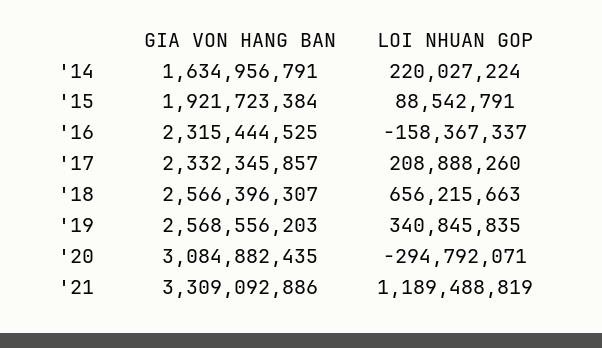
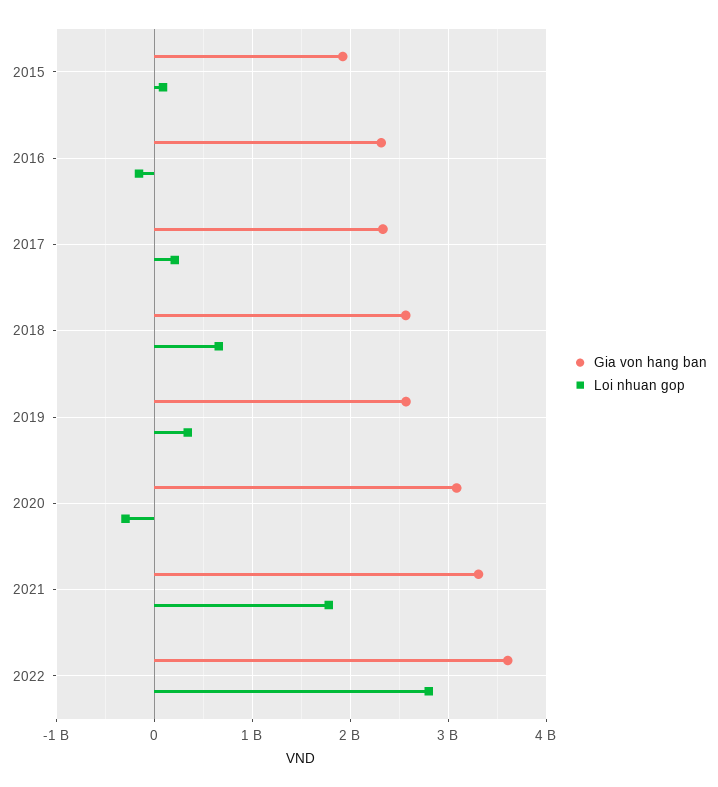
GIA VON HANG BAN, '14: 1634956791 -> none
LOI NHUAN GOP, '14: 220027224 -> none
LOI NHUAN GOP, '21: 1189488819 -> 1800000000
GIA VON HANG BAN, 2022: none -> 3600000000
LOI NHUAN GOP, 2022: none -> 2800000000

